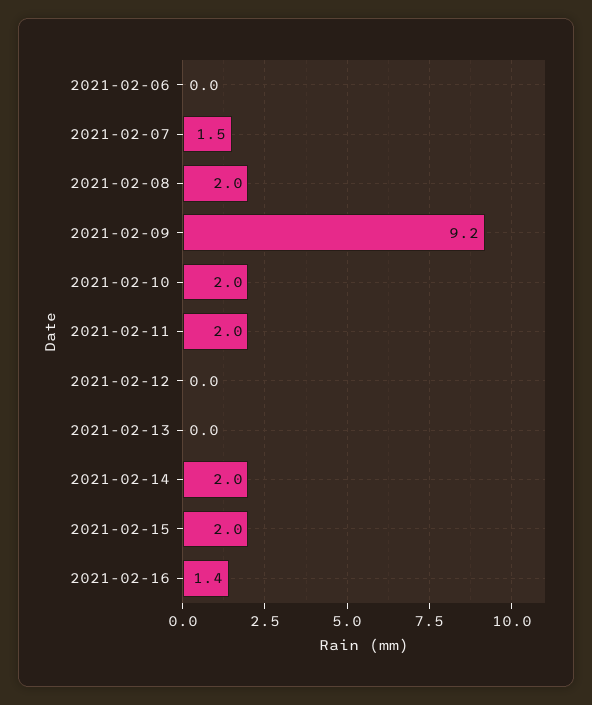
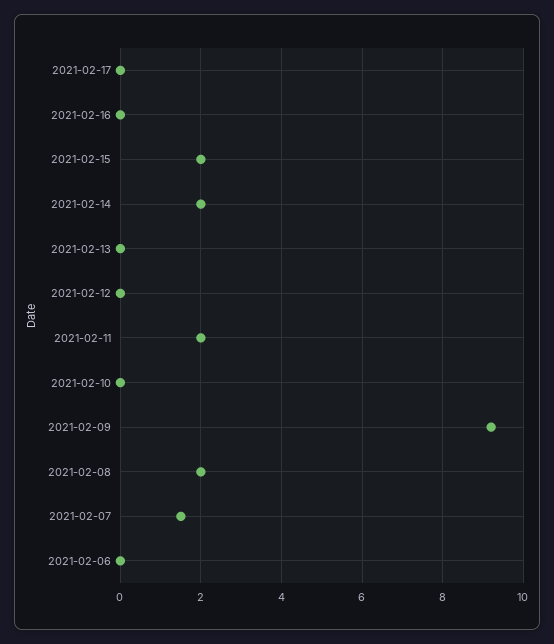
2021-02-10: 2 -> 0
2021-02-16: 1.4 -> 0
2021-02-17: none -> 0

